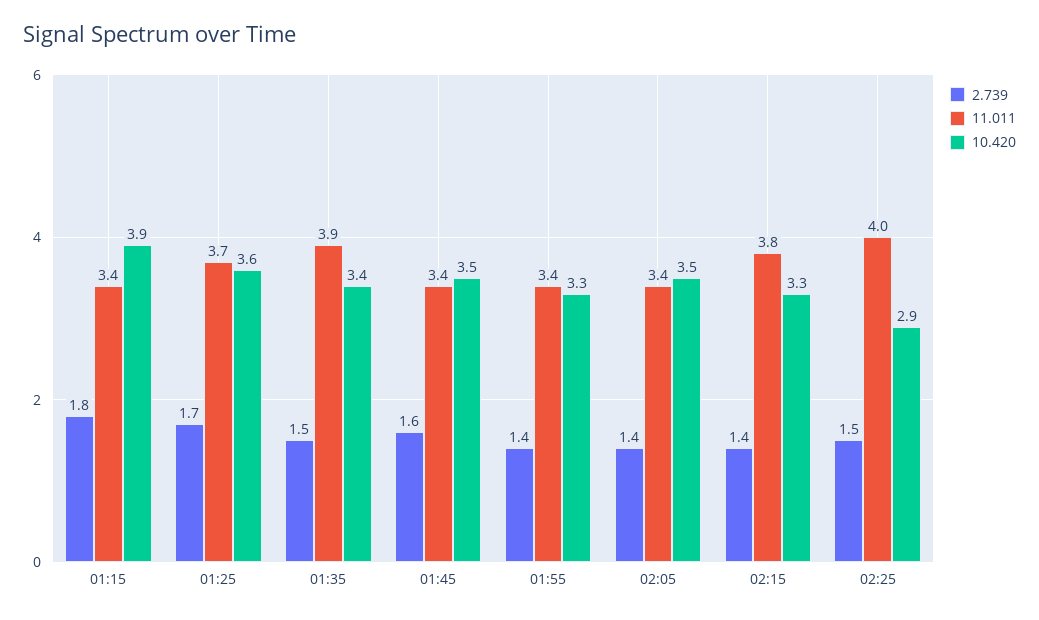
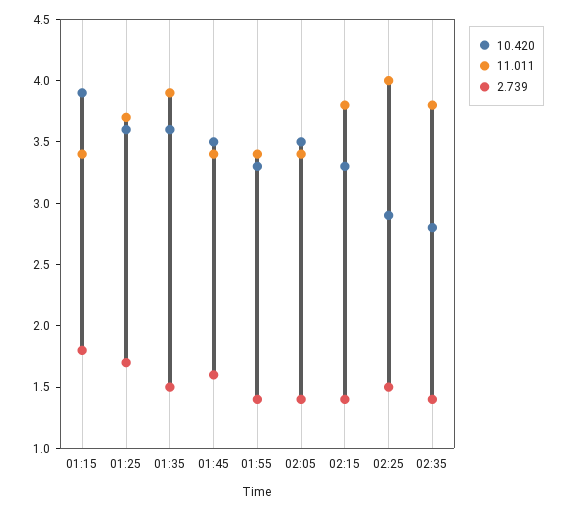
10.420, 01:35: 3.4 -> 3.6
10.420, 02:35: none -> 2.8
11.011, 02:35: none -> 3.8
2.739, 02:35: none -> 1.4

